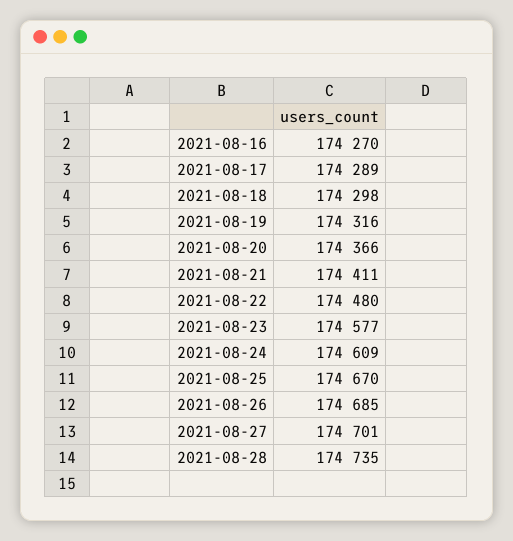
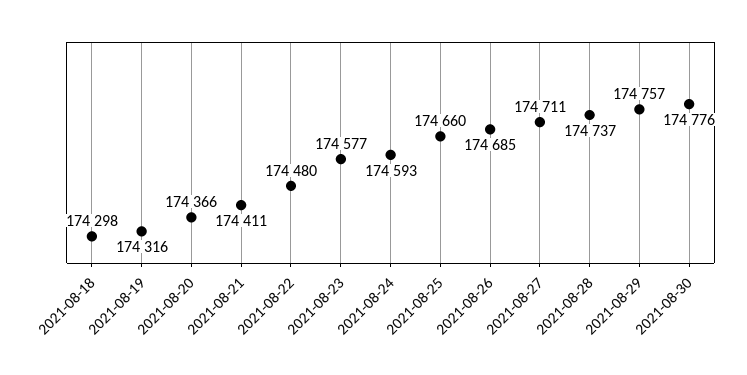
2021-08-16: 174270 -> none
2021-08-17: 174289 -> none
2021-08-24: 174609 -> 174593
2021-08-25: 174670 -> 174660
2021-08-27: 174701 -> 174711
2021-08-28: 174735 -> 174737
2021-08-29: none -> 174757
2021-08-30: none -> 174776

